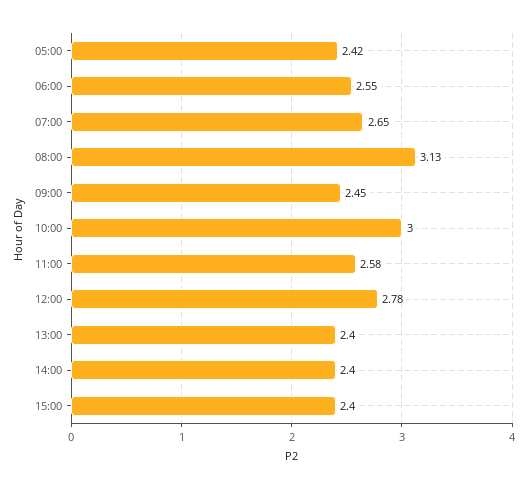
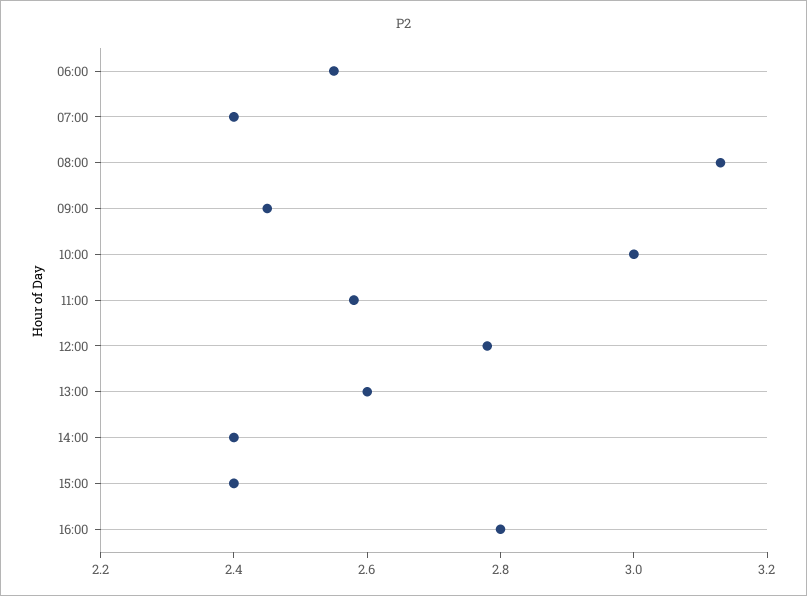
05:00: 2.42 -> none
07:00: 2.65 -> 2.4
13:00: 2.4 -> 2.6
16:00: none -> 2.8

